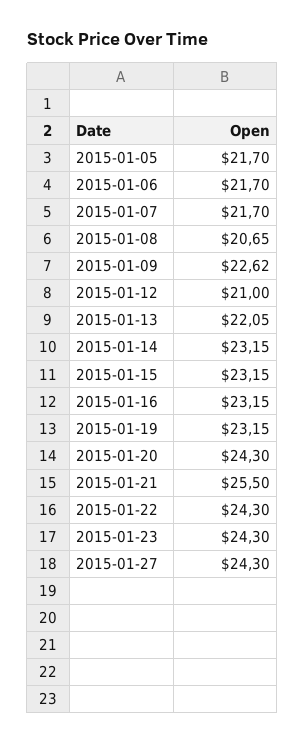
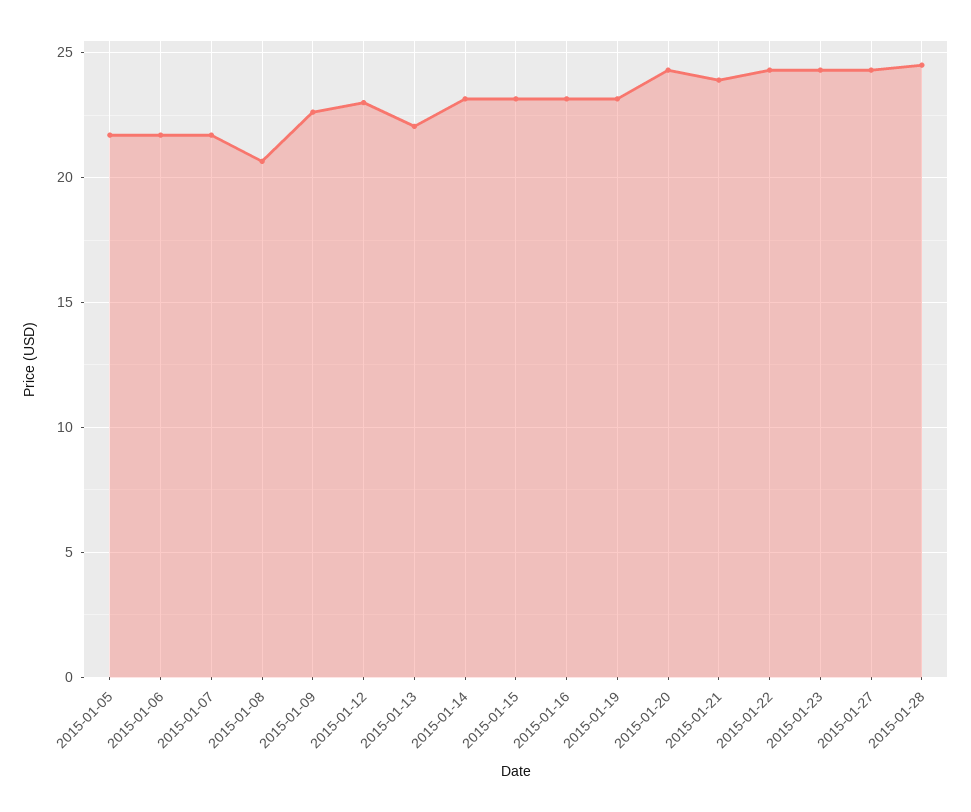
2015-01-12: 21 -> 23
2015-01-21: 25.5 -> 24
2015-01-28: none -> 24.5

